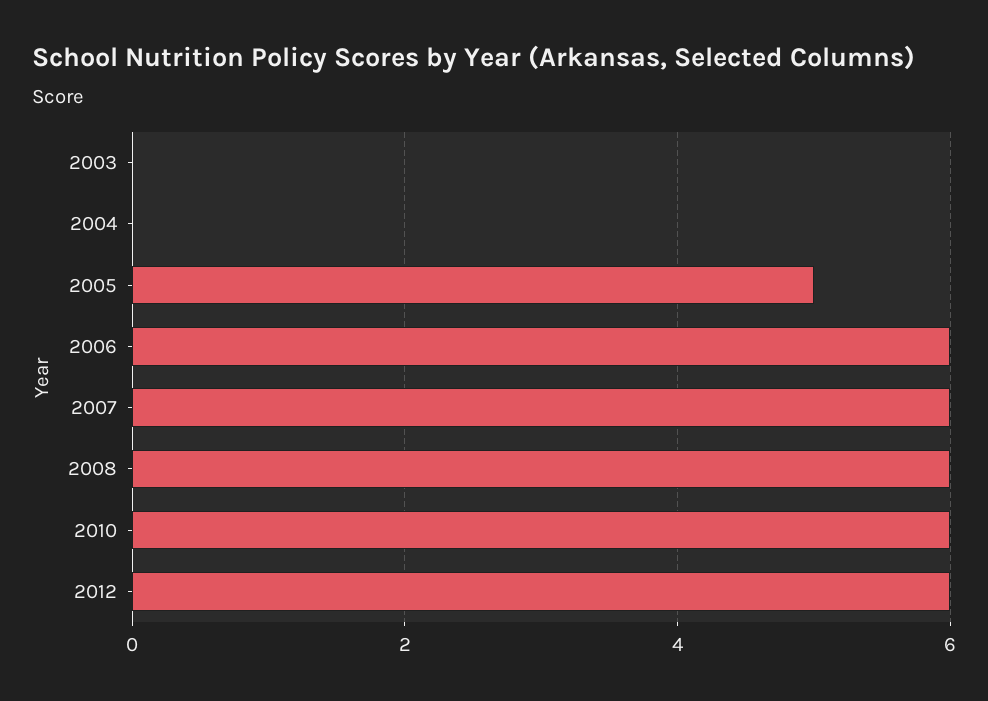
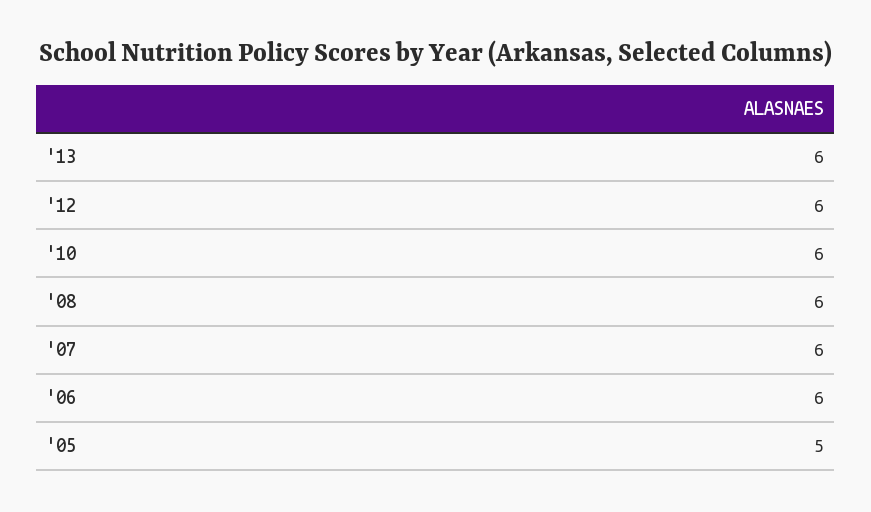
2003: 0 -> none
2004: 0 -> none
'13: none -> 6

